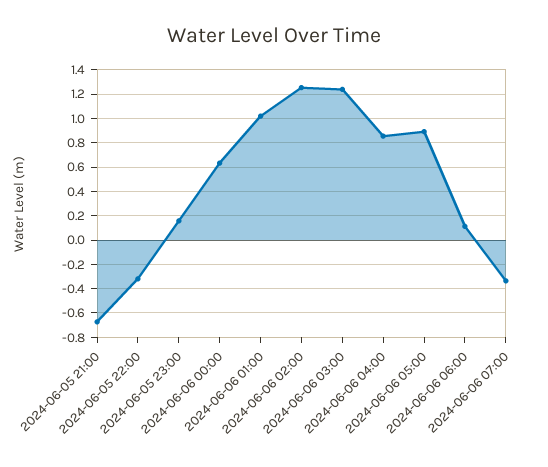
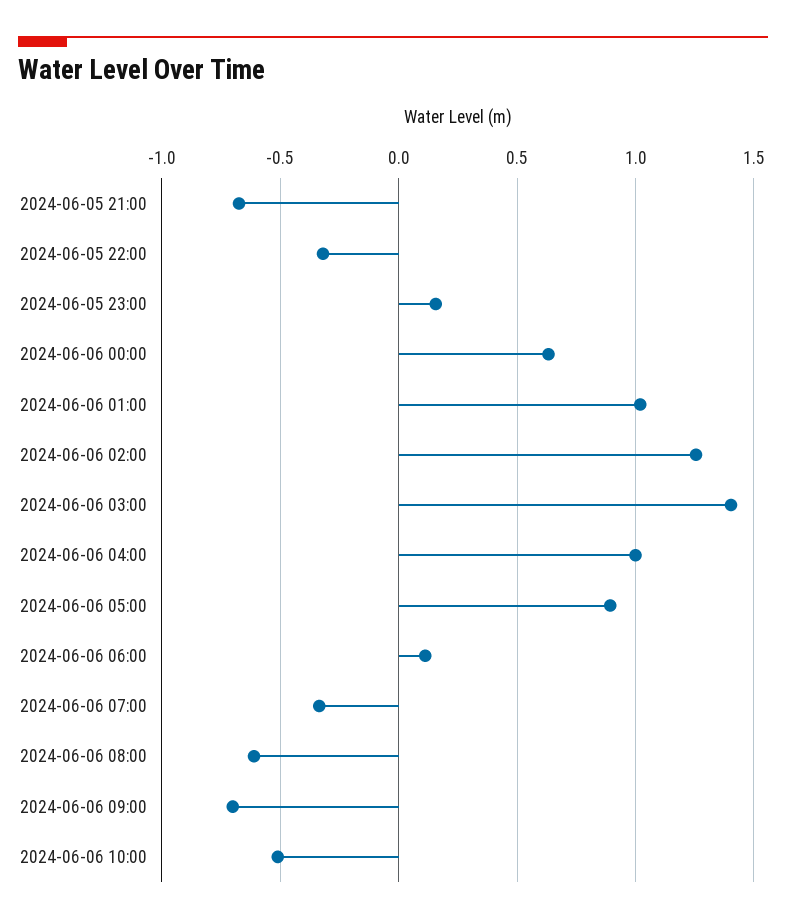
2024-06-06 03:00: 1.25 -> 1.4
2024-06-06 04:00: 0.85 -> 1
2024-06-06 08:00: none -> -0.6
2024-06-06 09:00: none -> -0.7
2024-06-06 10:00: none -> -0.5

